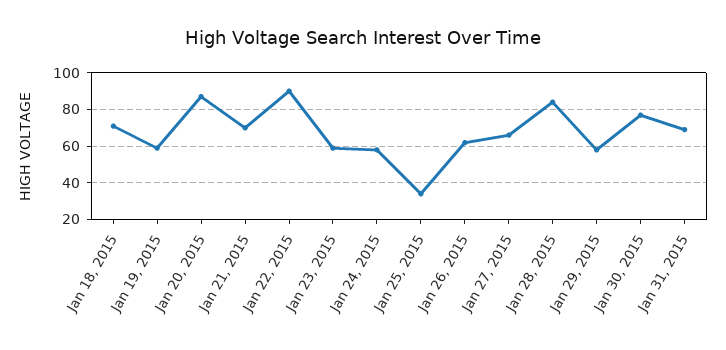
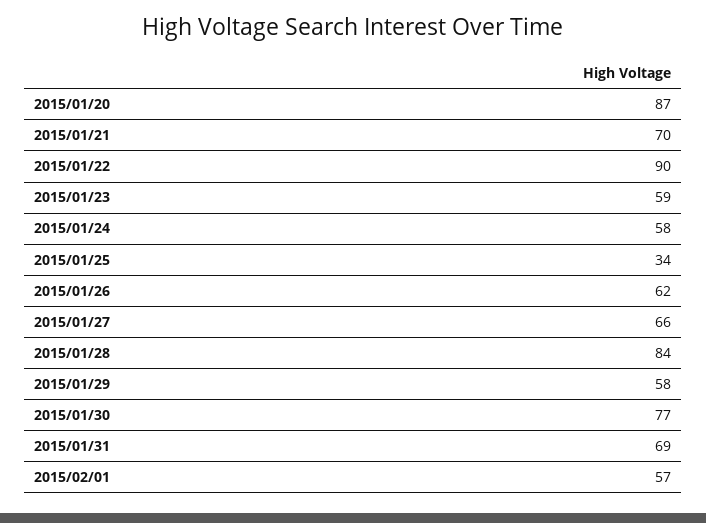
Jan 18, 2015: 70 -> none
Jan 19, 2015: 60 -> none
2015/02/01: none -> 57

